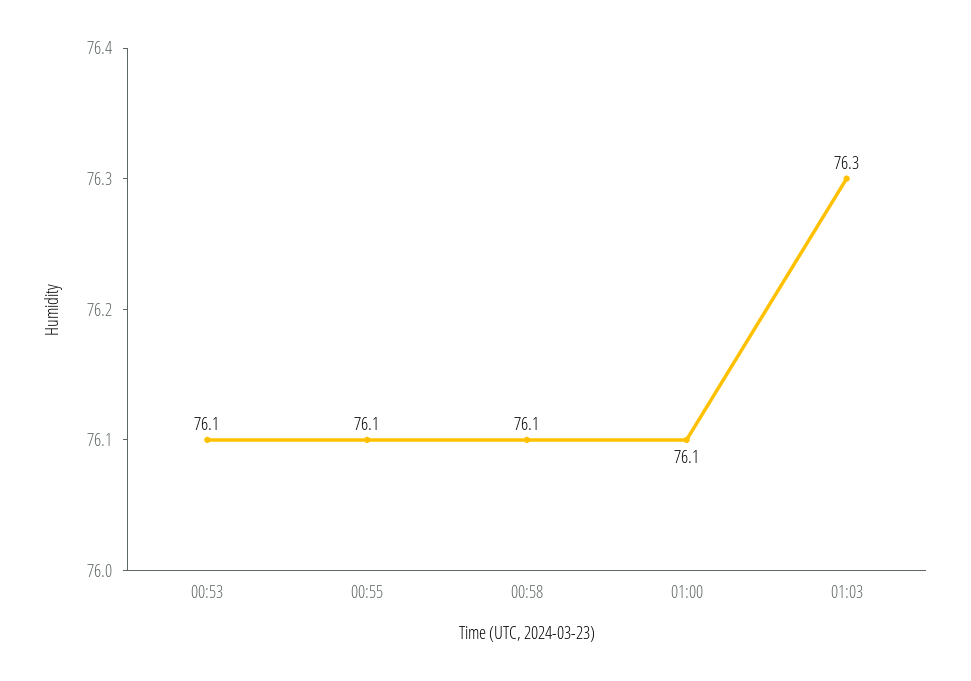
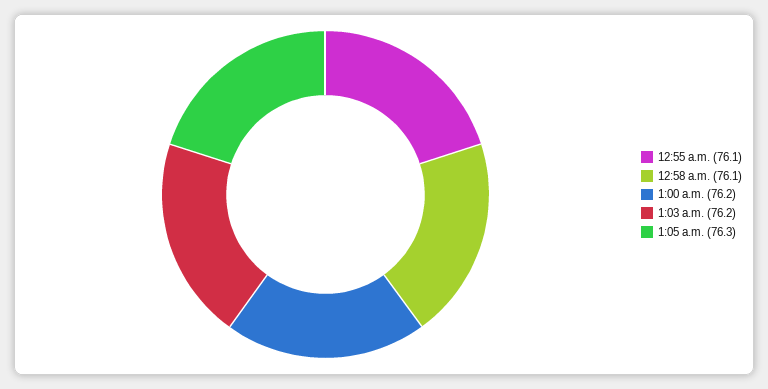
00:53: 76.1 -> none
01:00: 76.1 -> 76.2
01:03: 76.3 -> 76.2
1:05 a.m.: none -> 76.3

